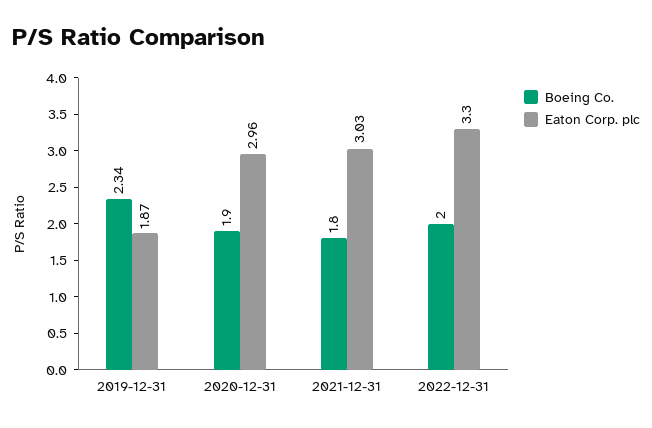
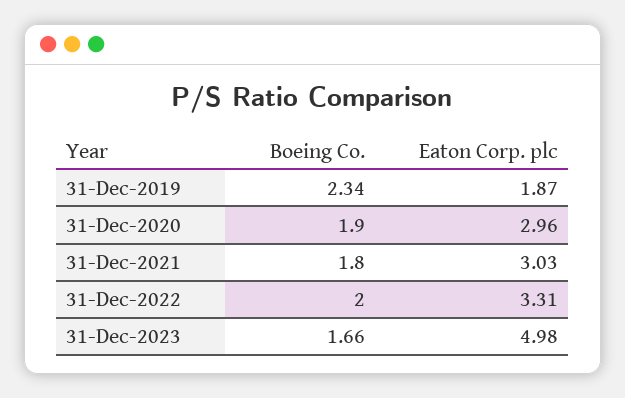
Eaton Corp. plc, 2022-12-31: 3.3 -> 3.31
Boeing Co., 31-Dec-2023: none -> 1.66
Eaton Corp. plc, 31-Dec-2023: none -> 4.98

